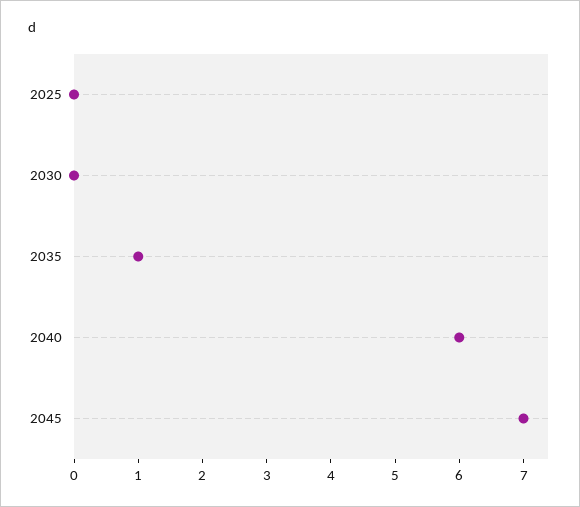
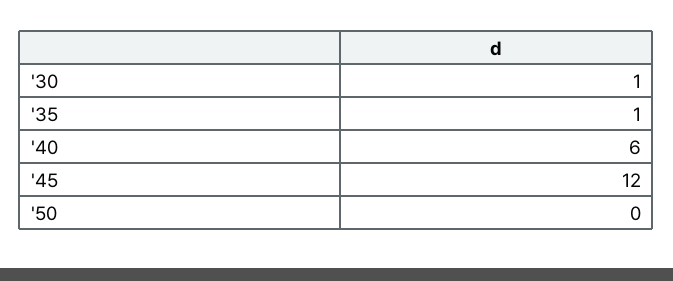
2025: 0 -> none
2030: 0 -> 1
2045: 7 -> 12
'50: none -> 0

